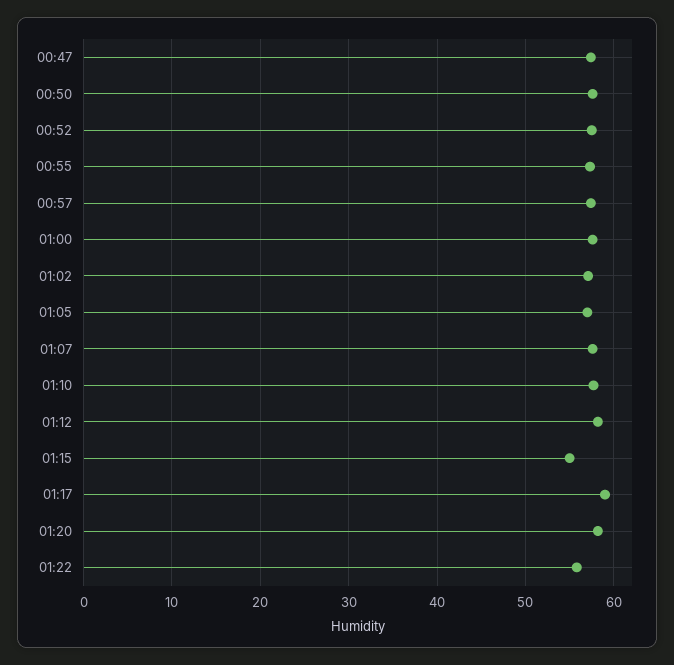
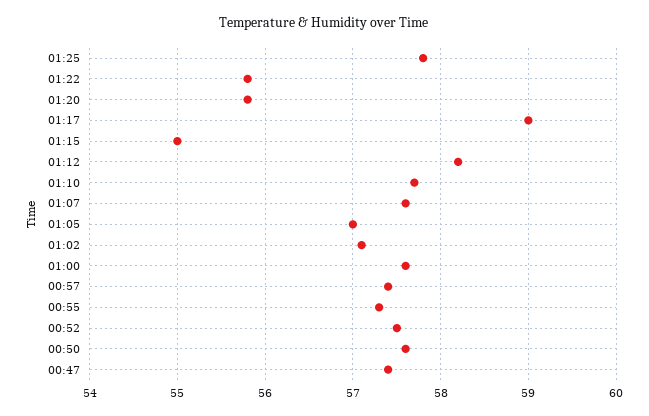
01:20: 58 -> 55.8
01:25: none -> 57.8

